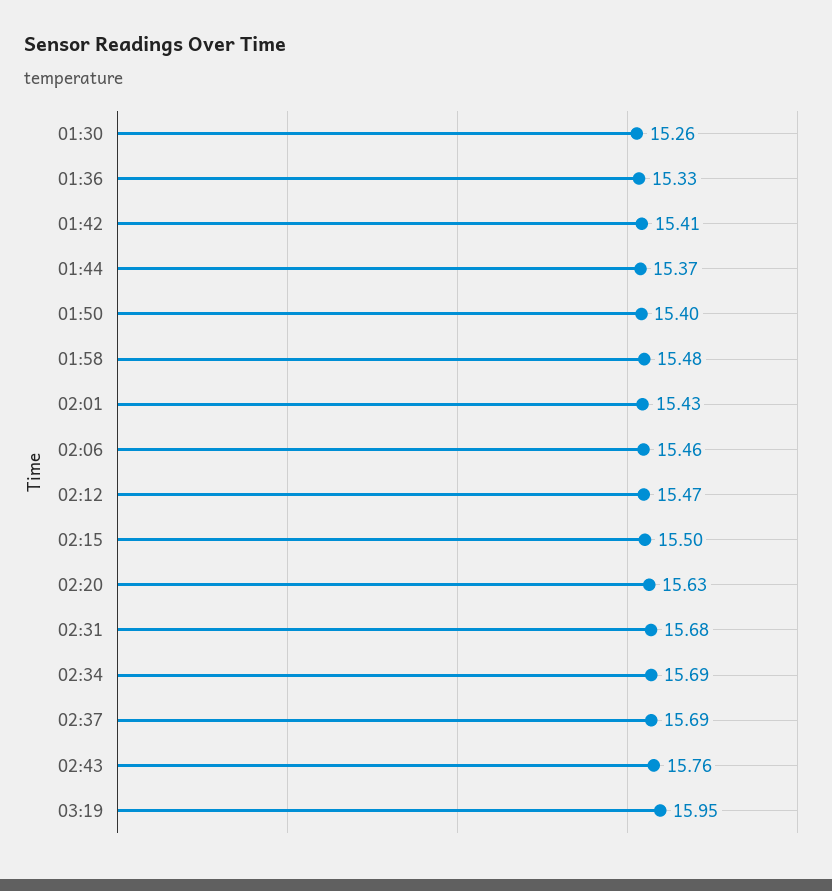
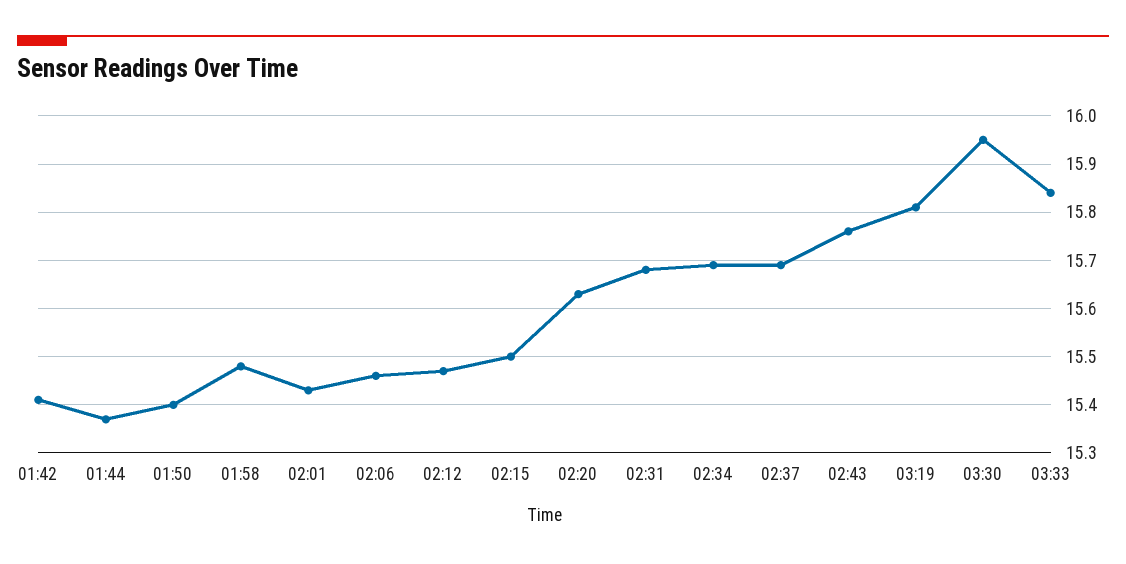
01:30: 15.26 -> none
01:36: 15.33 -> none
03:19: 15.95 -> 15.8
03:30: none -> 15.95
03:33: none -> 15.85

